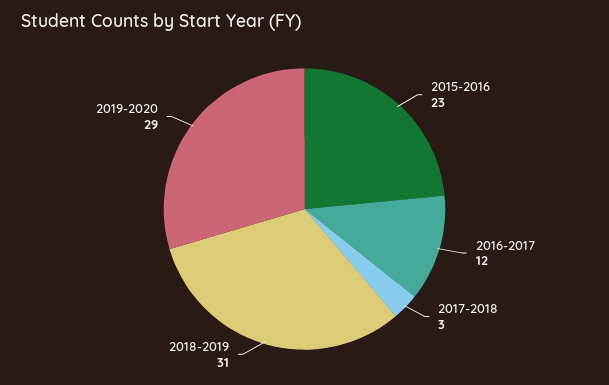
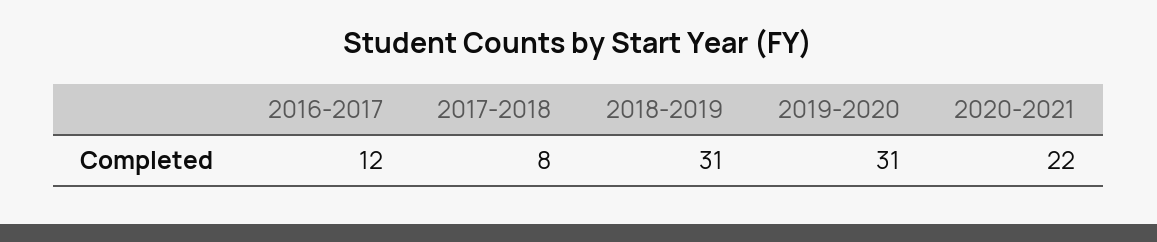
2015-2016: 23 -> none
2017-2018: 3 -> 8
2019-2020: 29 -> 31
2020-2021: none -> 22

